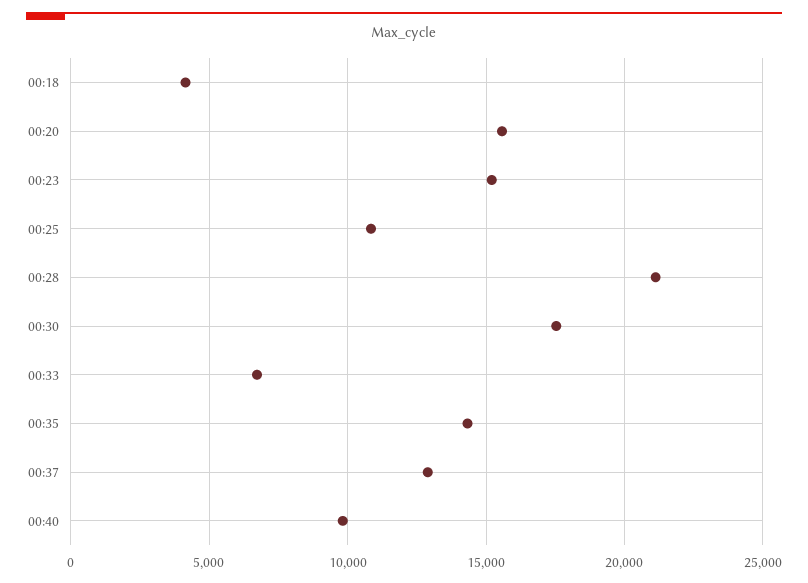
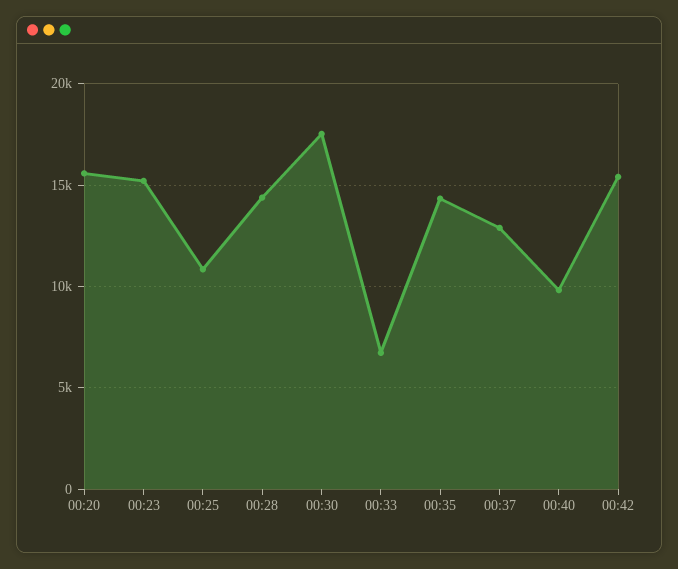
00:18: 4000 -> none
00:28: 21000 -> 14500
00:42: none -> 15500

